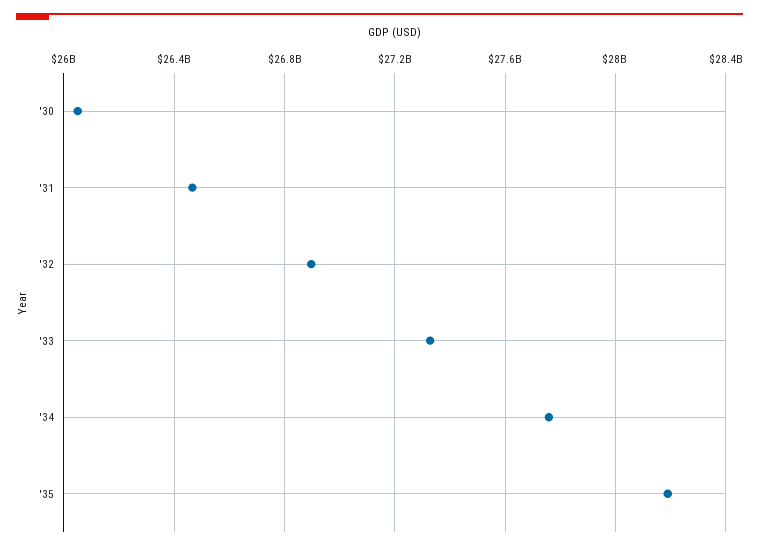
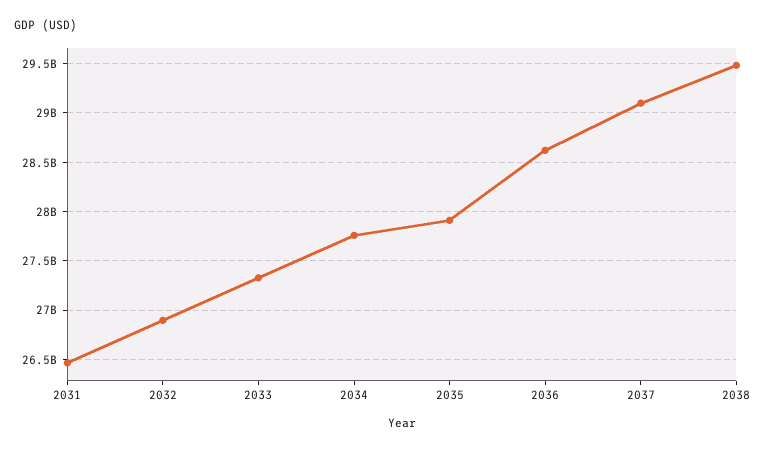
'30: 26050000000 -> none
'35: 28200000000 -> 27900000000
2036: none -> 28600000000
2037: none -> 29100000000
2038: none -> 29500000000

